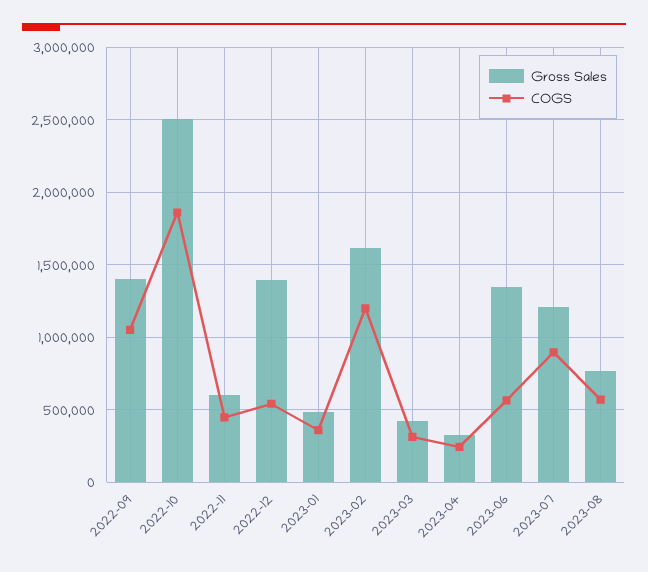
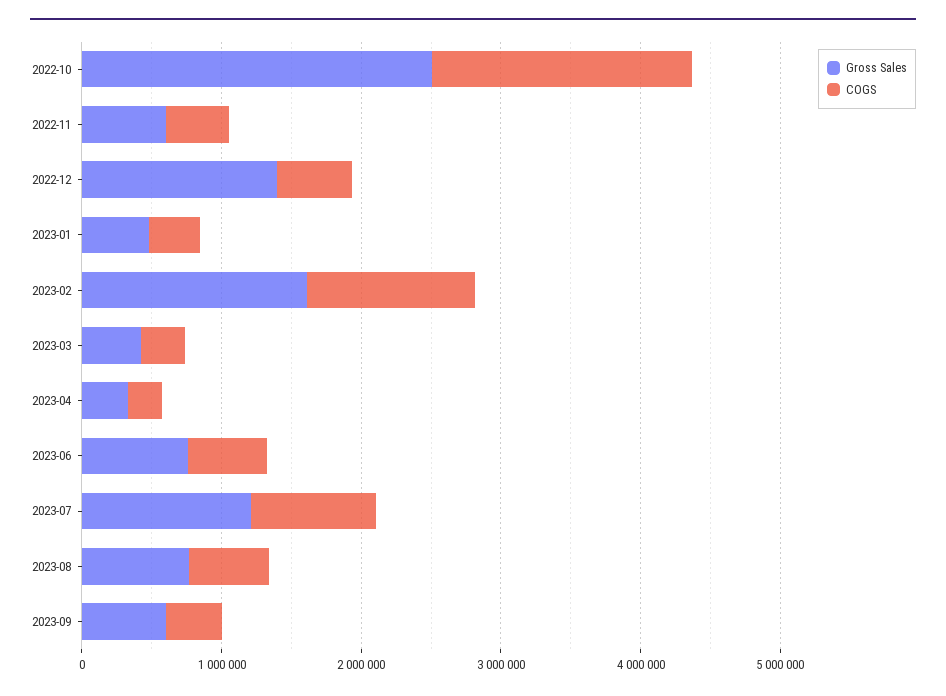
Gross Sales, 2022-09: 1400000 -> none
COGS, 2022-09: 1050000 -> none
Gross Sales, 2023-06: 1350000 -> 800000
Gross Sales, 2023-09: none -> 600000
COGS, 2023-09: none -> 400000

